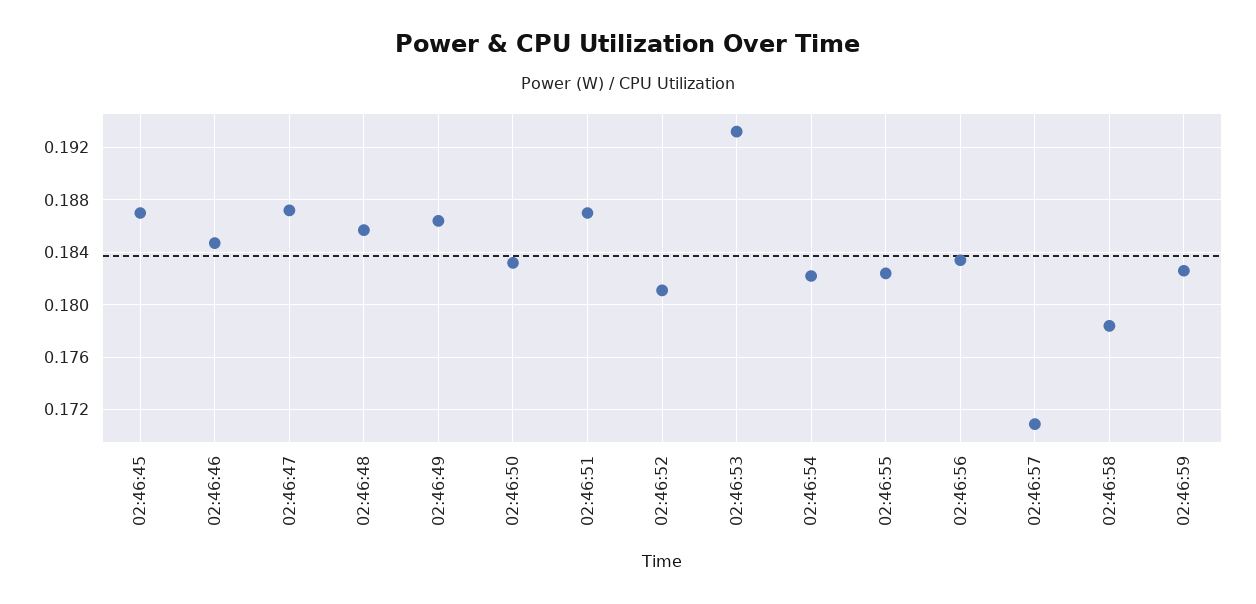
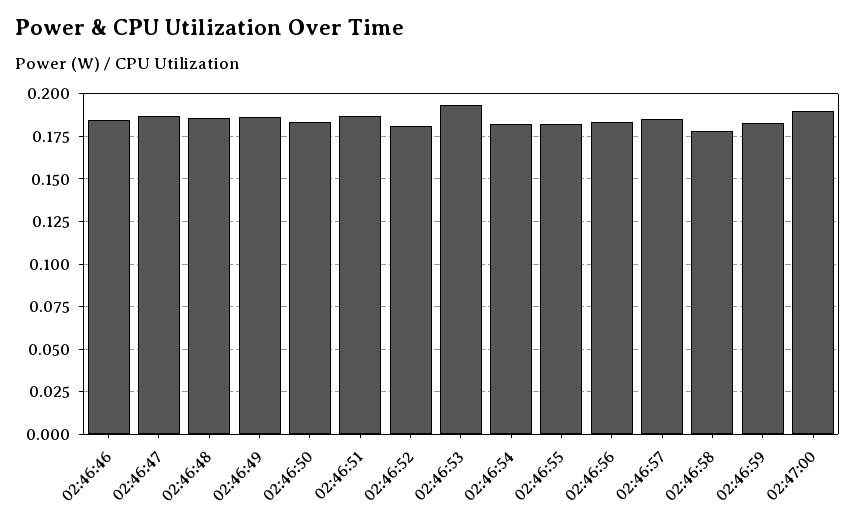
02:46:45: 0.187 -> none
02:46:57: 0.171 -> 0.185
02:47:00: none -> 0.19

